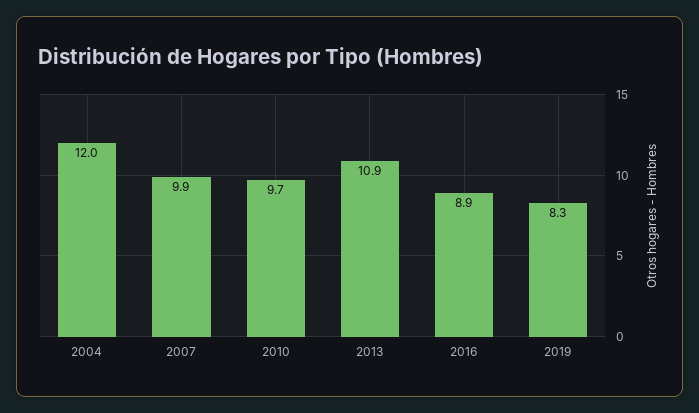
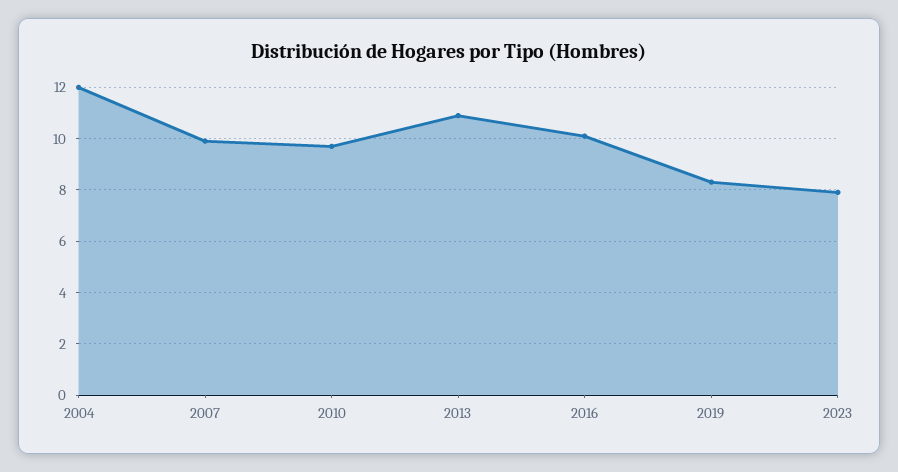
2016: 8.9 -> 10
2023: none -> 8

